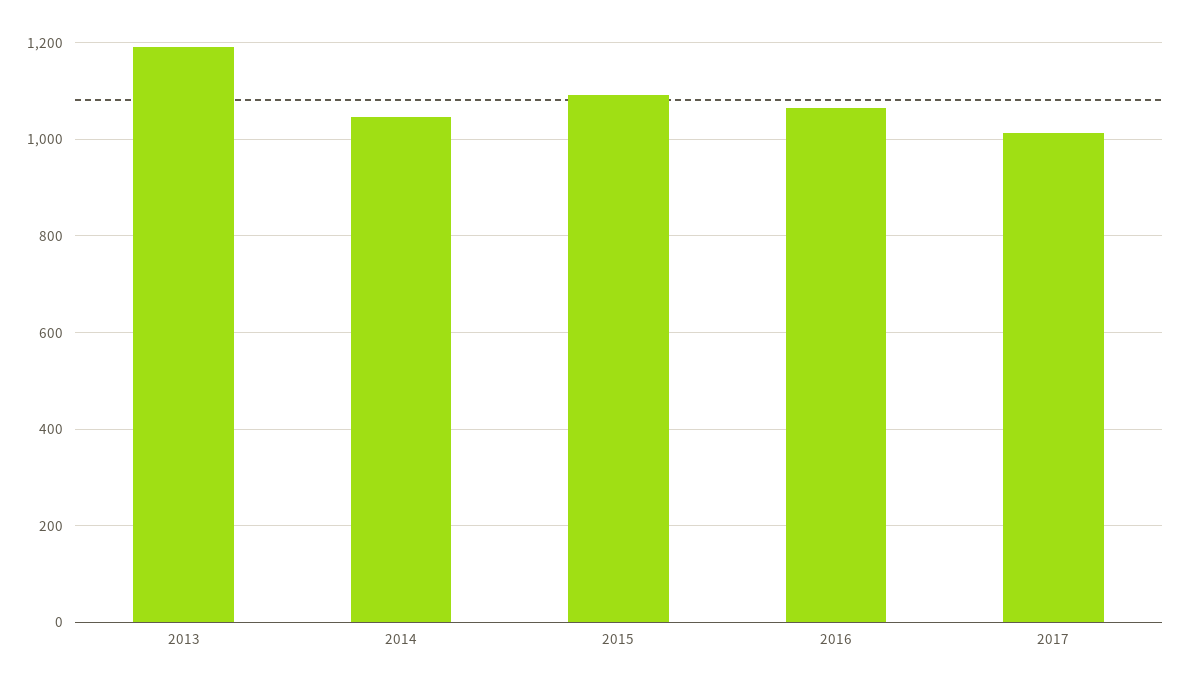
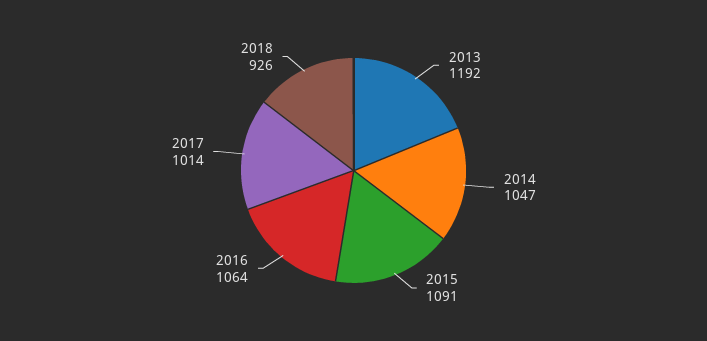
2018: none -> 926

